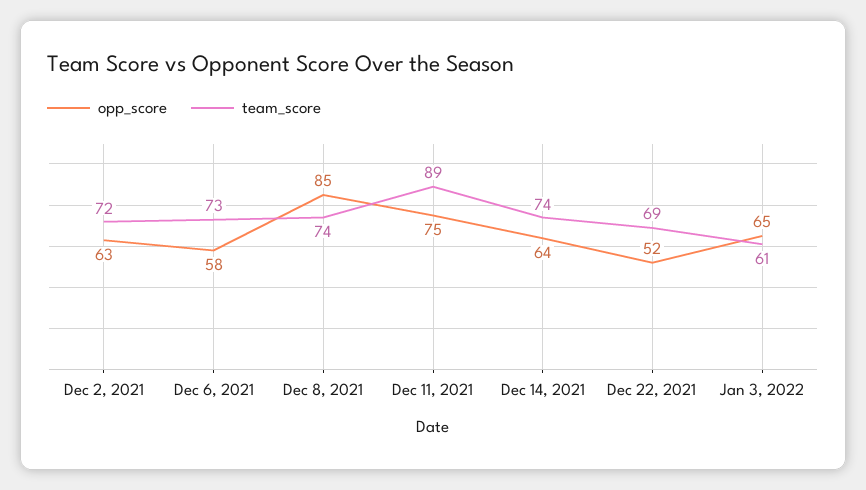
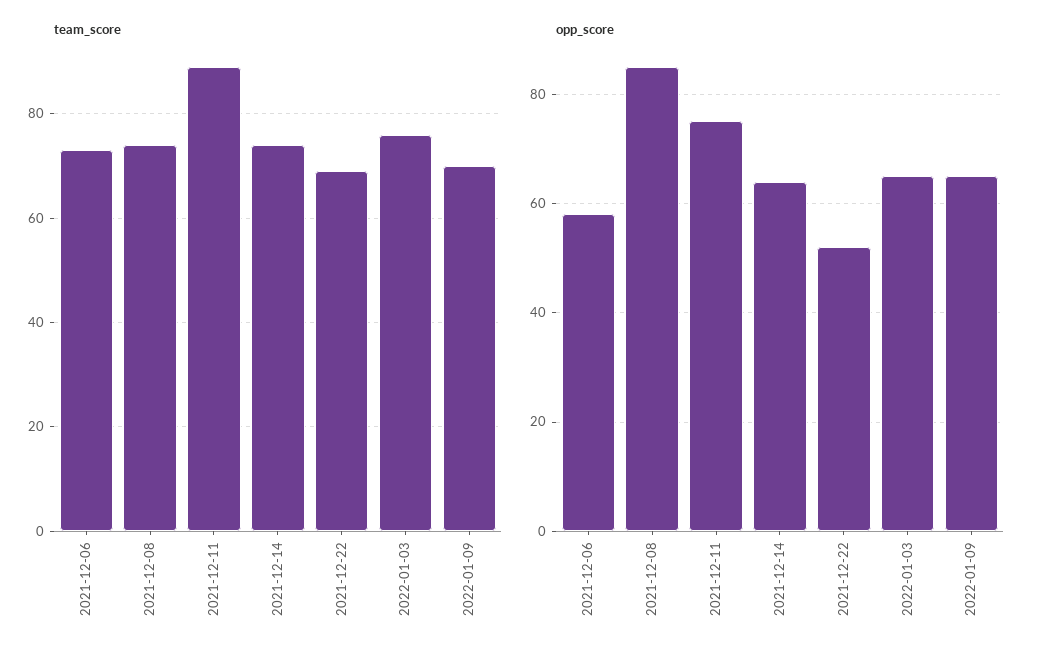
opp_score, Dec 2, 2021: 63 -> none
team_score, Dec 2, 2021: 72 -> none
team_score, Jan 3, 2022: 61 -> 75
team_score, 2022-01-09: none -> 70
opp_score, 2022-01-09: none -> 65

